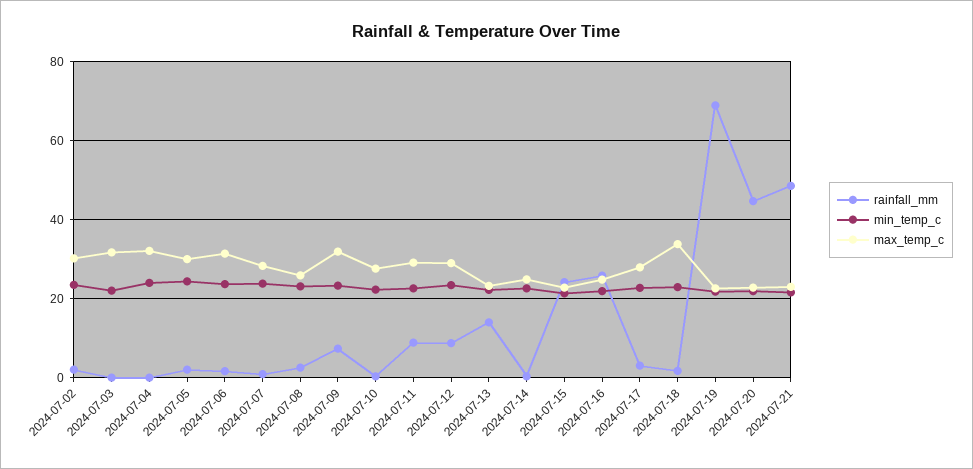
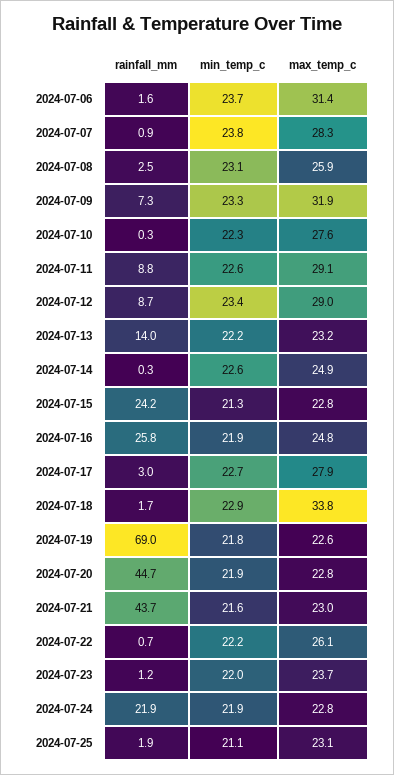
rainfall_mm, 2024-07-02: 2 -> none
min_temp_c, 2024-07-02: 24 -> none
max_temp_c, 2024-07-02: 30 -> none
rainfall_mm, 2024-07-03: 0 -> none
min_temp_c, 2024-07-03: 22 -> none
max_temp_c, 2024-07-03: 32 -> none
rainfall_mm, 2024-07-04: 0 -> none
min_temp_c, 2024-07-04: 24 -> none
max_temp_c, 2024-07-04: 32 -> none
rainfall_mm, 2024-07-05: 2 -> none
min_temp_c, 2024-07-05: 24 -> none
max_temp_c, 2024-07-05: 30 -> none
rainfall_mm, 2024-07-21: 48 -> 43.7
rainfall_mm, 2024-07-22: none -> 0.7
min_temp_c, 2024-07-22: none -> 22.2
max_temp_c, 2024-07-22: none -> 26.1
rainfall_mm, 2024-07-23: none -> 1.2
min_temp_c, 2024-07-23: none -> 22
max_temp_c, 2024-07-23: none -> 23.7
rainfall_mm, 2024-07-24: none -> 21.9
min_temp_c, 2024-07-24: none -> 21.9
max_temp_c, 2024-07-24: none -> 22.8
rainfall_mm, 2024-07-25: none -> 1.9
min_temp_c, 2024-07-25: none -> 21.1
max_temp_c, 2024-07-25: none -> 23.1

